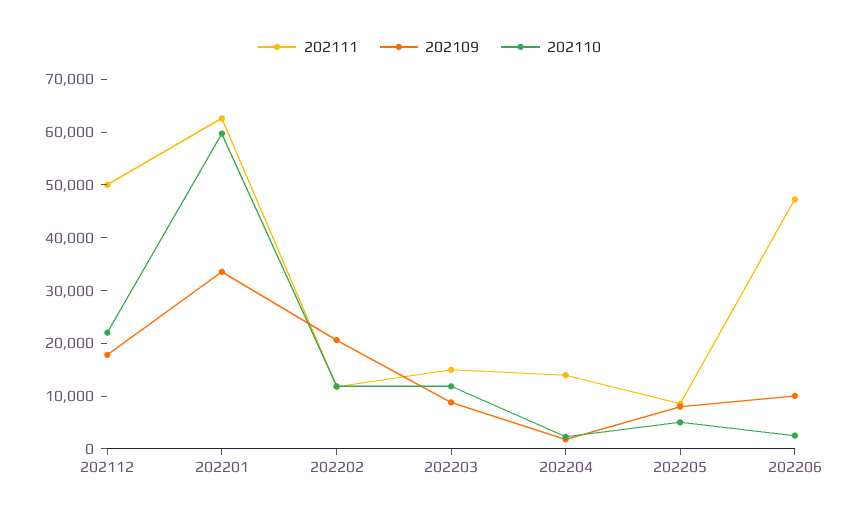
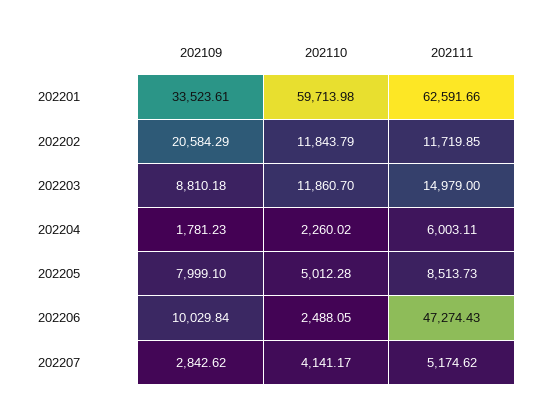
202111, 202112: 50000 -> none
202109, 202112: 18000 -> none
202110, 202112: 22000 -> none
202111, 202204: 14000 -> 6003.11
202109, 202207: none -> 2842.62
202110, 202207: none -> 4141.17
202111, 202207: none -> 5174.62

